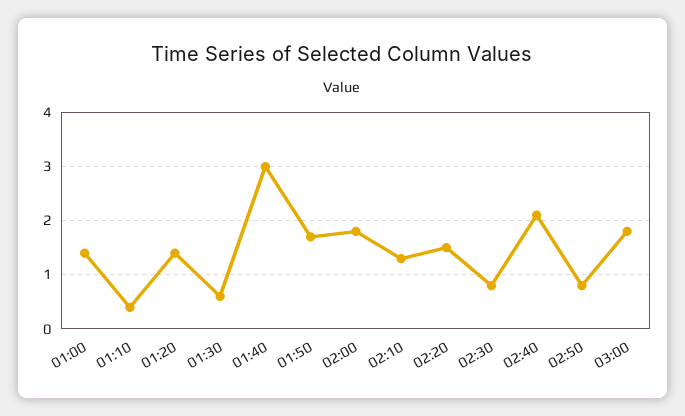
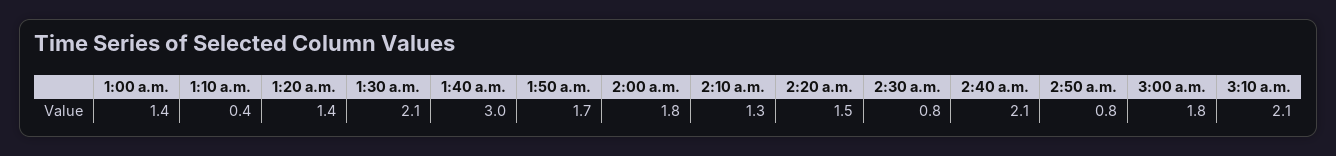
01:30: 0.5 -> 2.1
3:10 a.m.: none -> 2.1

